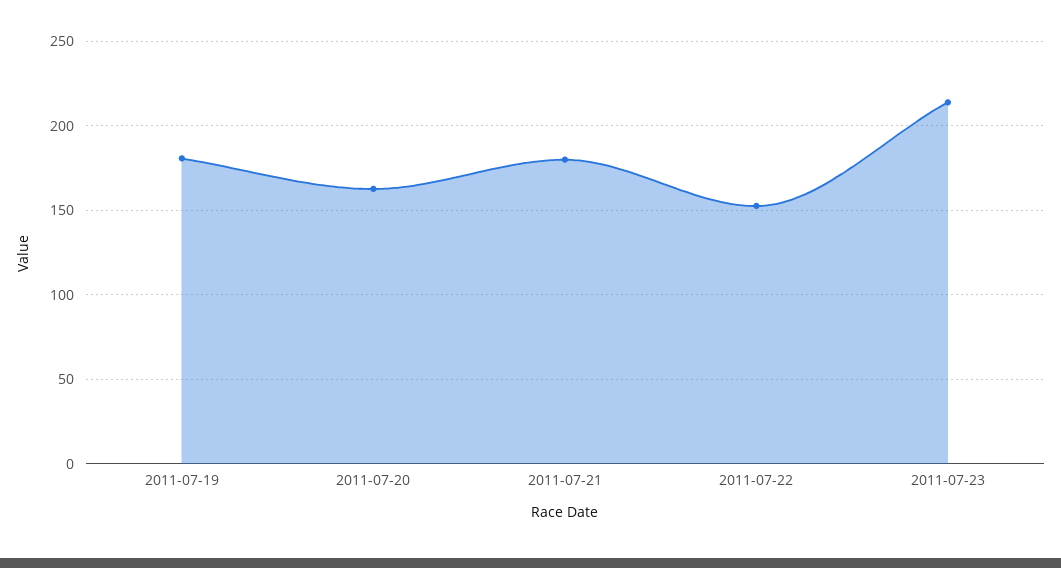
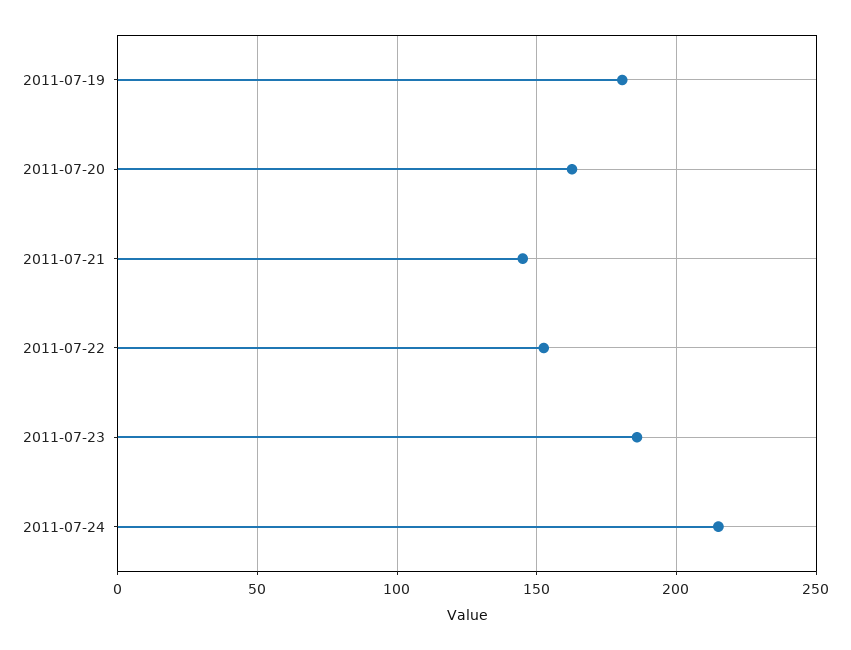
2011-07-21: 180 -> 145
2011-07-23: 215 -> 185
2011-07-24: none -> 215

